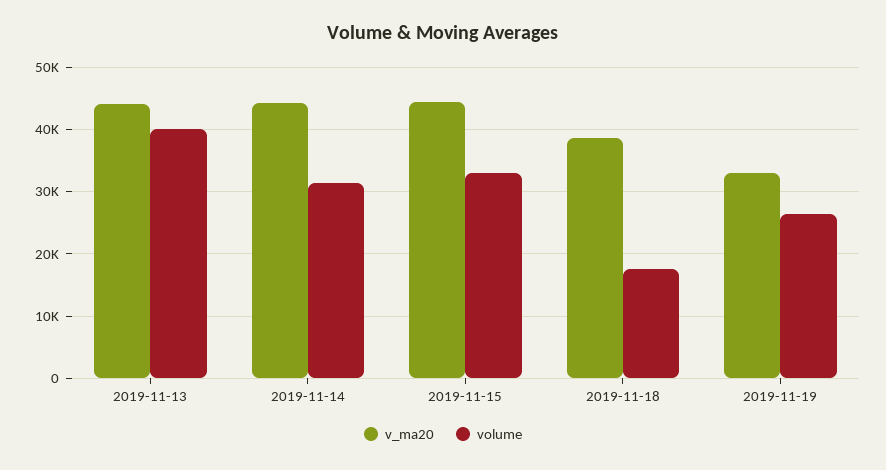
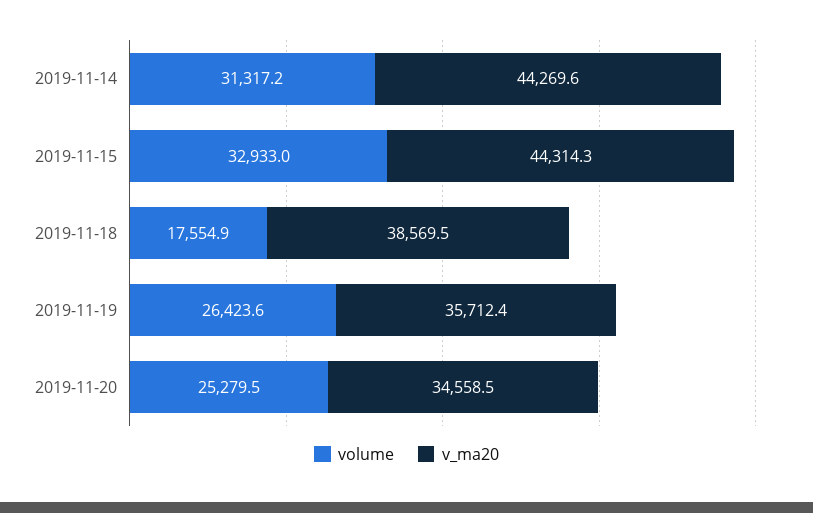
v_ma20, 2019-11-13: 44000 -> none
volume, 2019-11-13: 40000 -> none
v_ma20, 2019-11-19: 33000 -> 35712.4
volume, 2019-11-20: none -> 25279.5
v_ma20, 2019-11-20: none -> 34558.5

